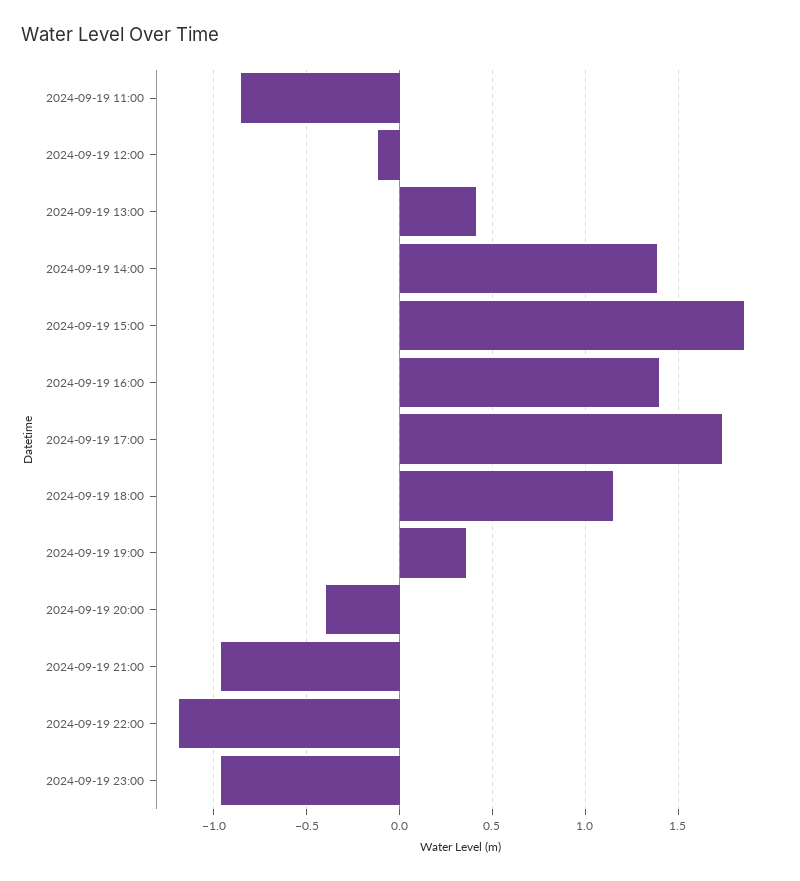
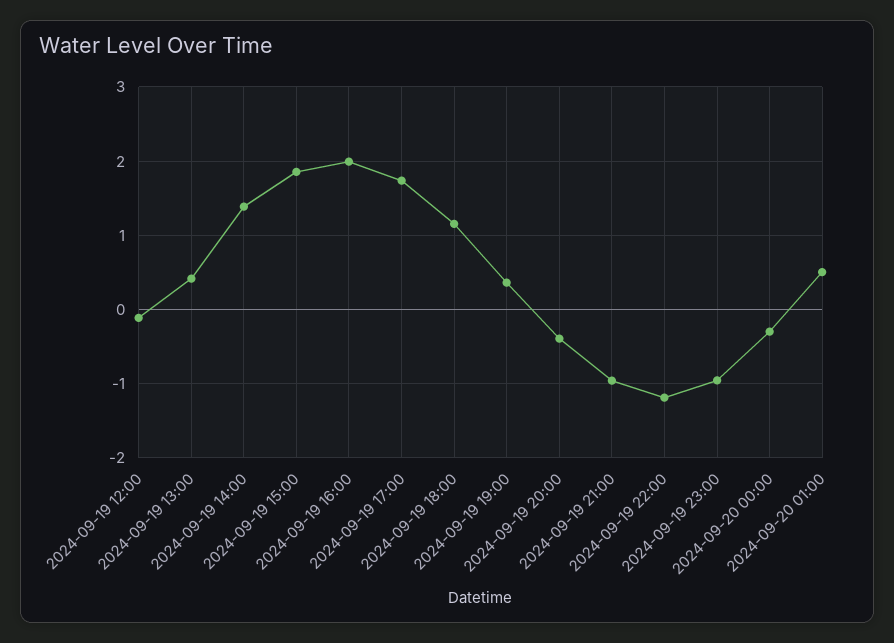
2024-09-19 11:00: -0.85 -> none
2024-09-19 16:00: 1.4 -> 2
2024-09-20 00:00: none -> -0.3
2024-09-20 01:00: none -> 0.5

